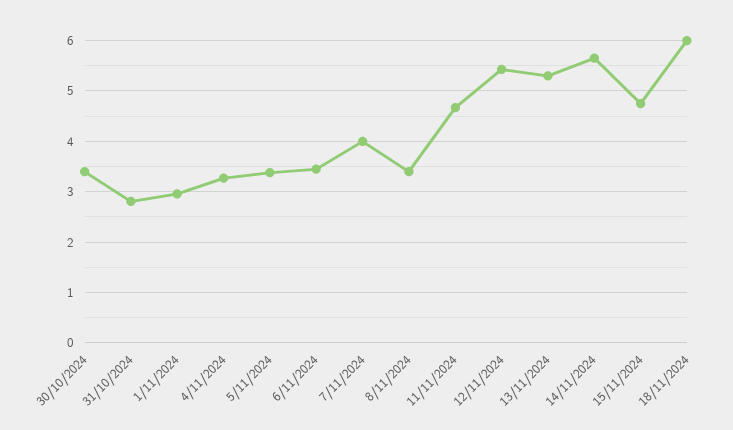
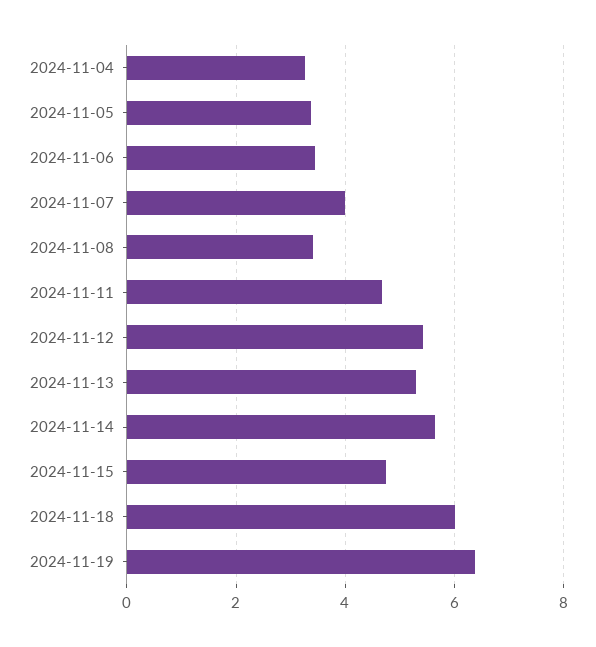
30/10/2024: 3.4 -> none
31/10/2024: 2.8 -> none
1/11/2024: 3 -> none
2024-11-19: none -> 6.4

